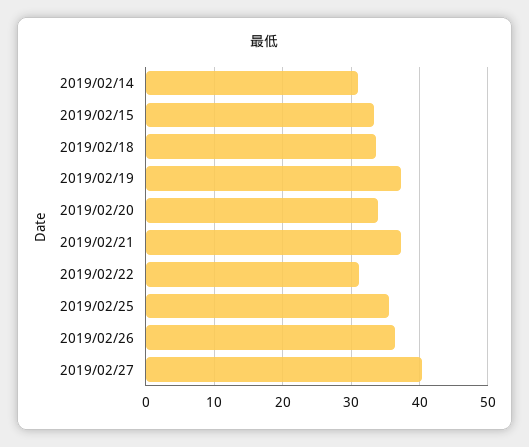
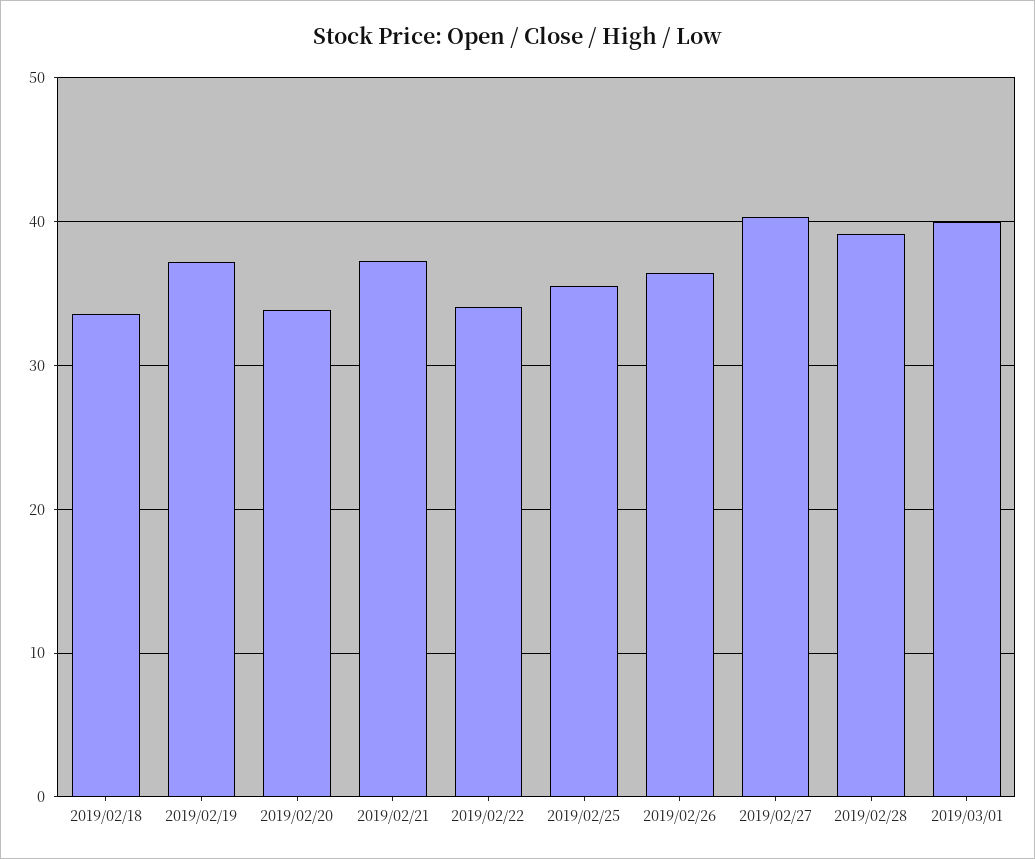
2019/02/14: 31 -> none
2019/02/15: 33 -> none
2019/02/22: 31 -> 34
2019/02/28: none -> 39
2019/03/01: none -> 40

